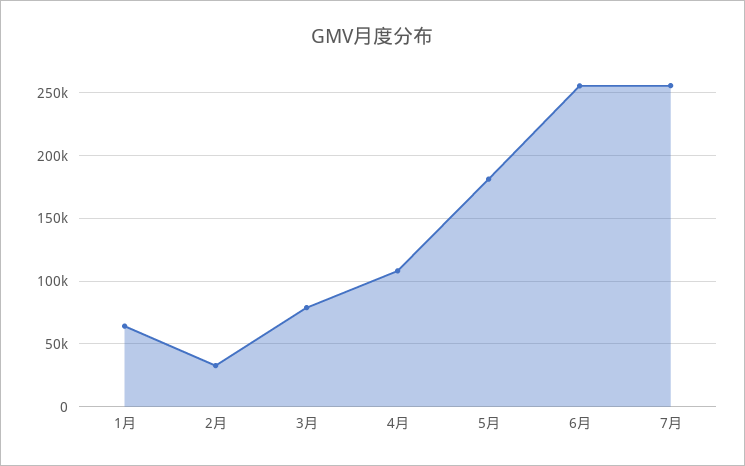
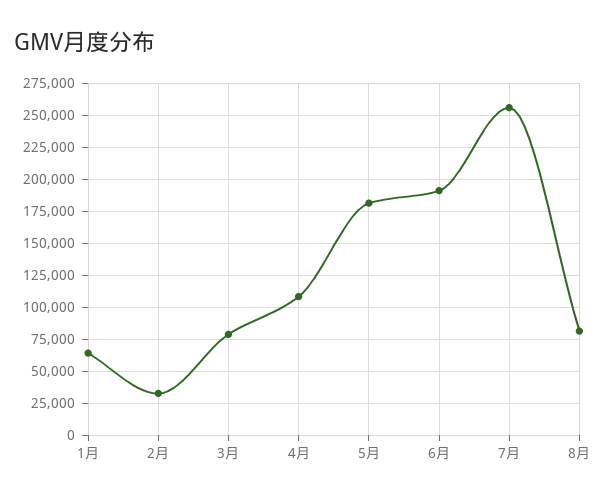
6月: 255000 -> 190000
8月: none -> 80000

